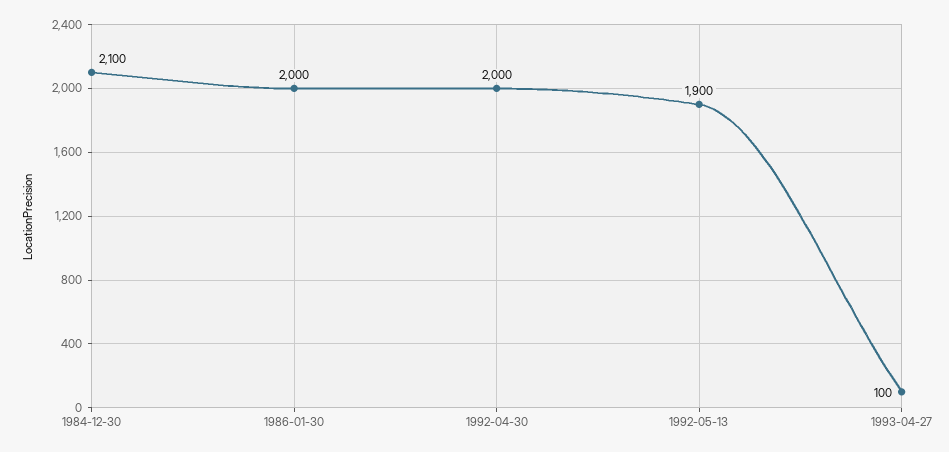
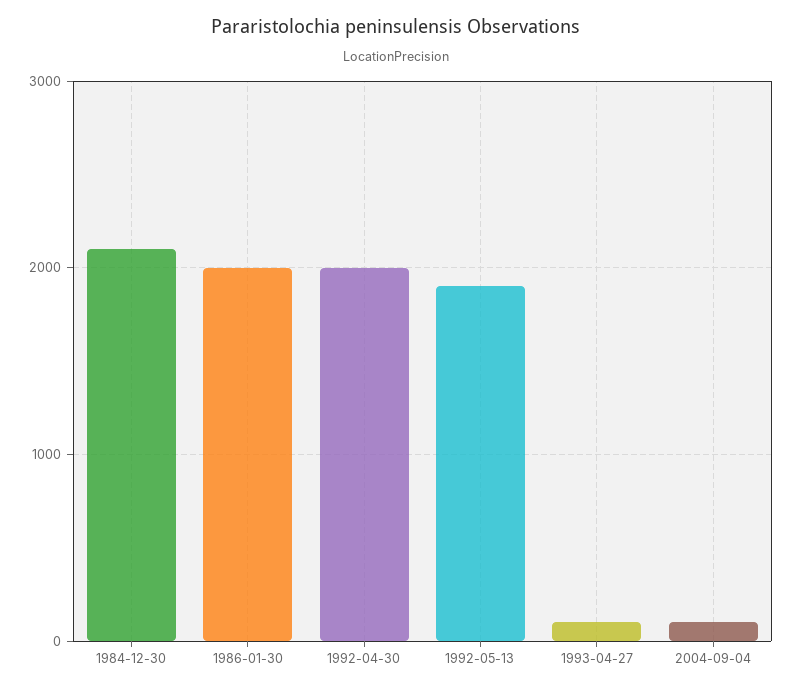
2004-09-04: none -> 100

